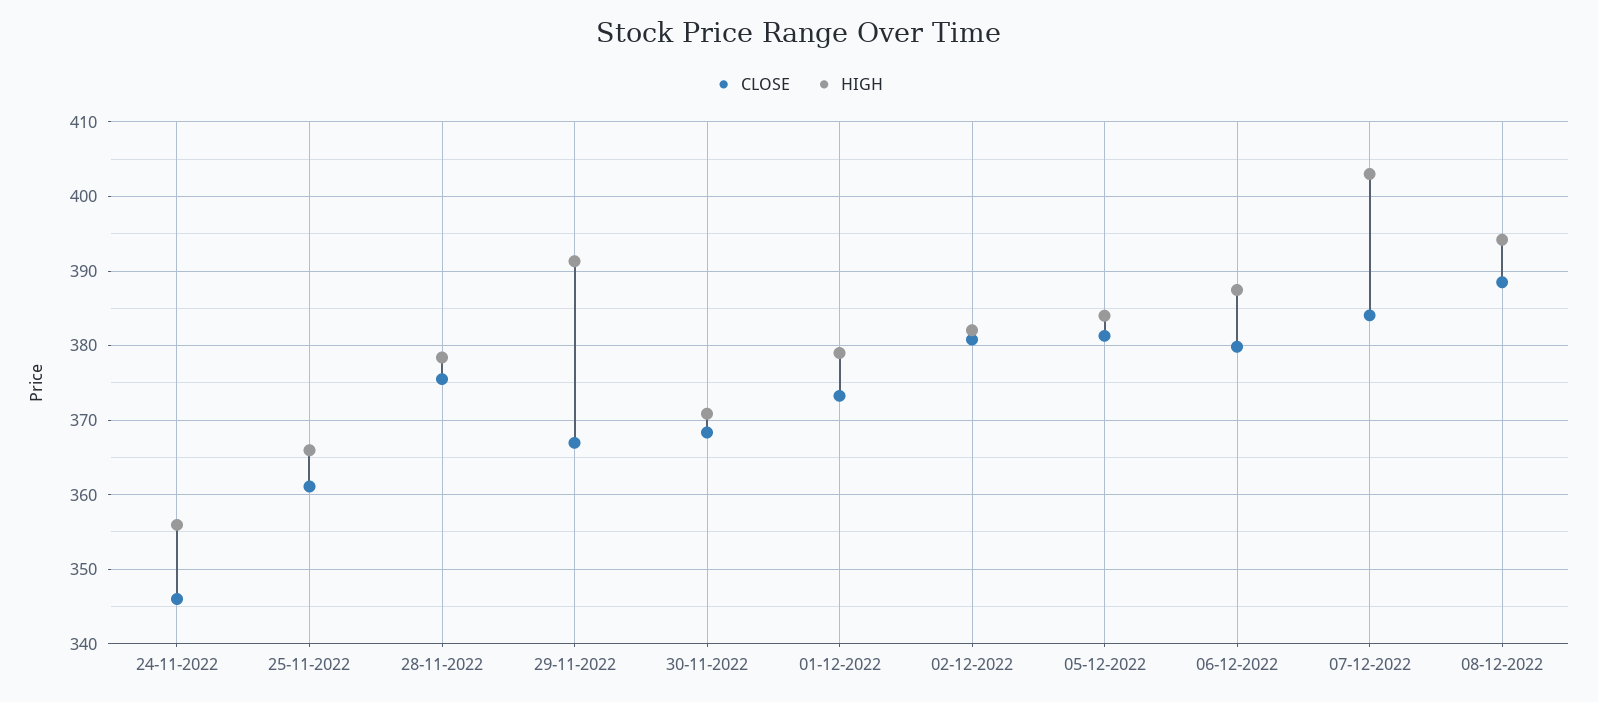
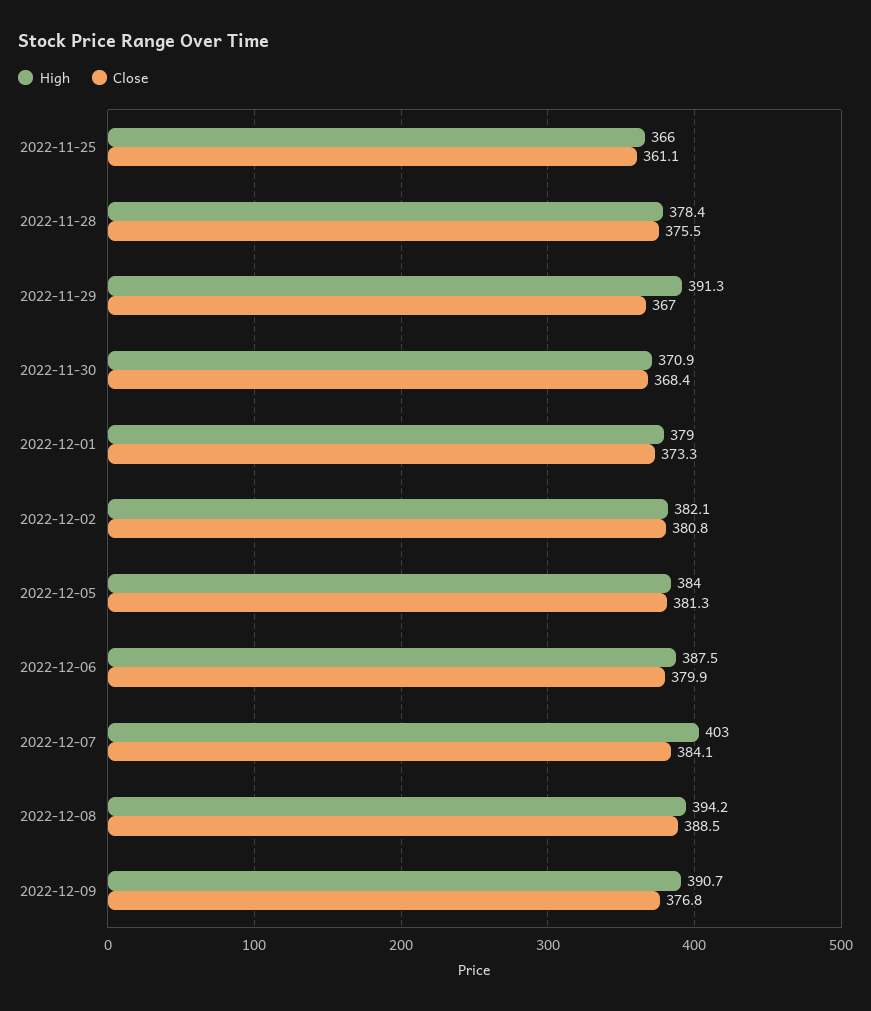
CLOSE, 24-11-2022: 346 -> none
HIGH, 24-11-2022: 356 -> none
HIGH, 2022-12-09: none -> 390.7
CLOSE, 2022-12-09: none -> 376.8

